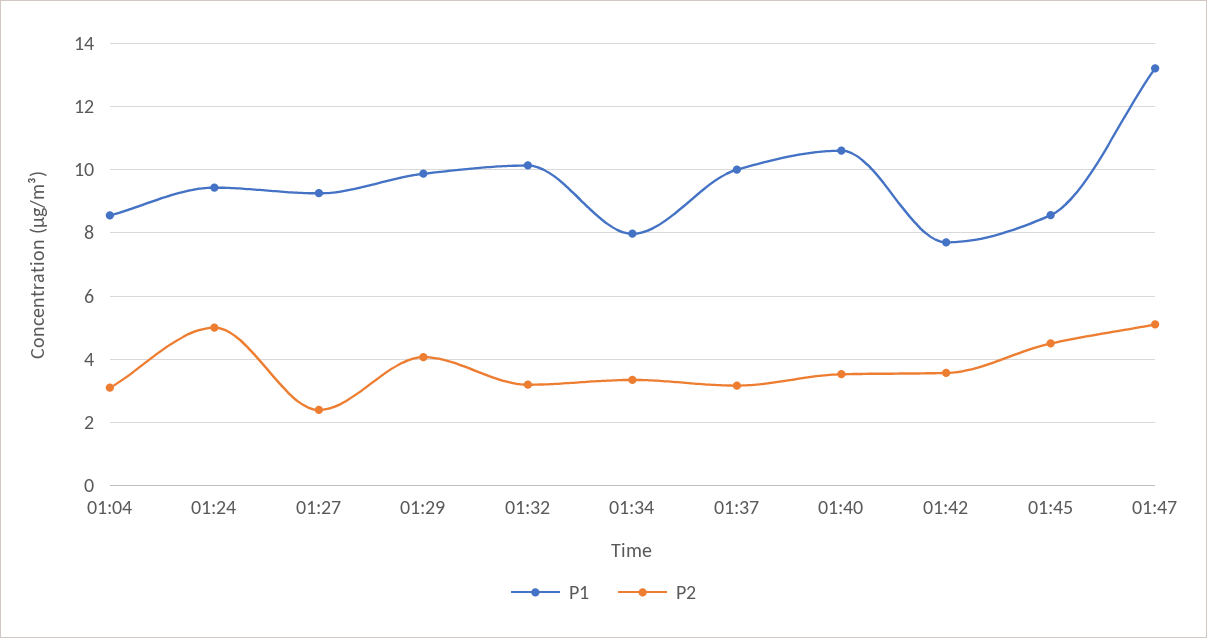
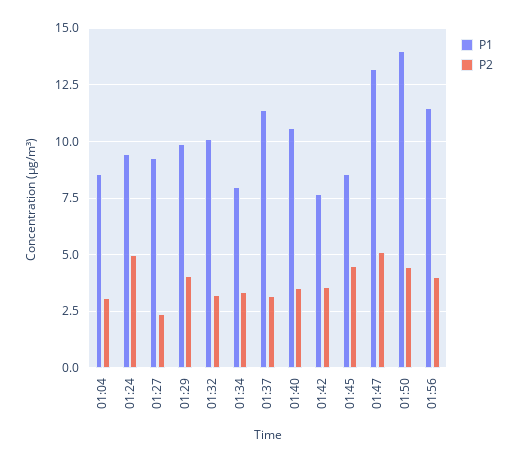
P1, 01:37: 10 -> 11.5
P1, 01:50: none -> 14
P2, 01:50: none -> 4.5
P1, 01:56: none -> 11.5
P2, 01:56: none -> 4

